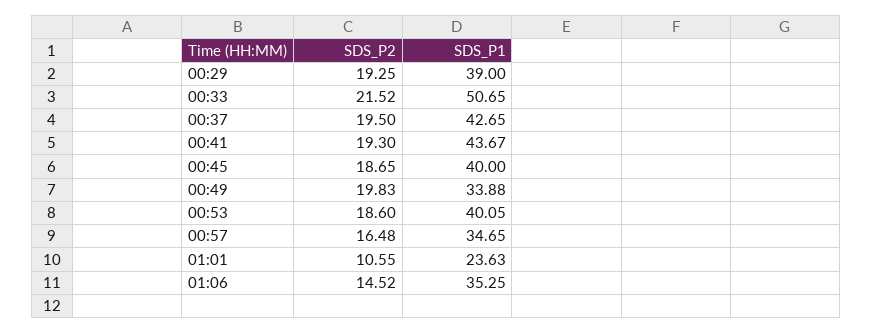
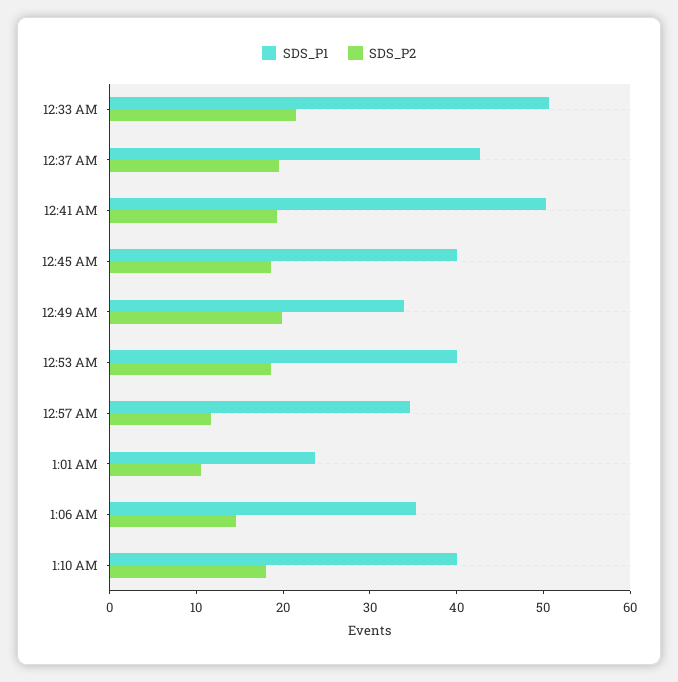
SDS_P2, 00:29: 19.25 -> none
SDS_P1, 00:29: 39 -> none
SDS_P1, 00:41: 43.67 -> 50
SDS_P2, 00:57: 16.48 -> 12
SDS_P1, 1:10 AM: none -> 40
SDS_P2, 1:10 AM: none -> 18

